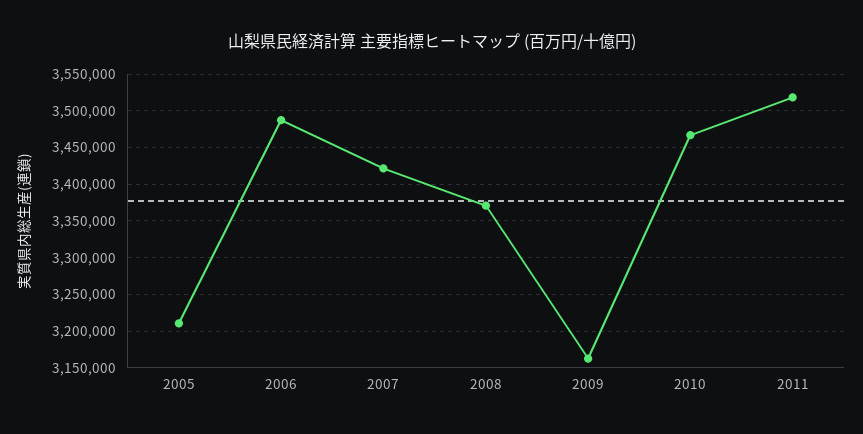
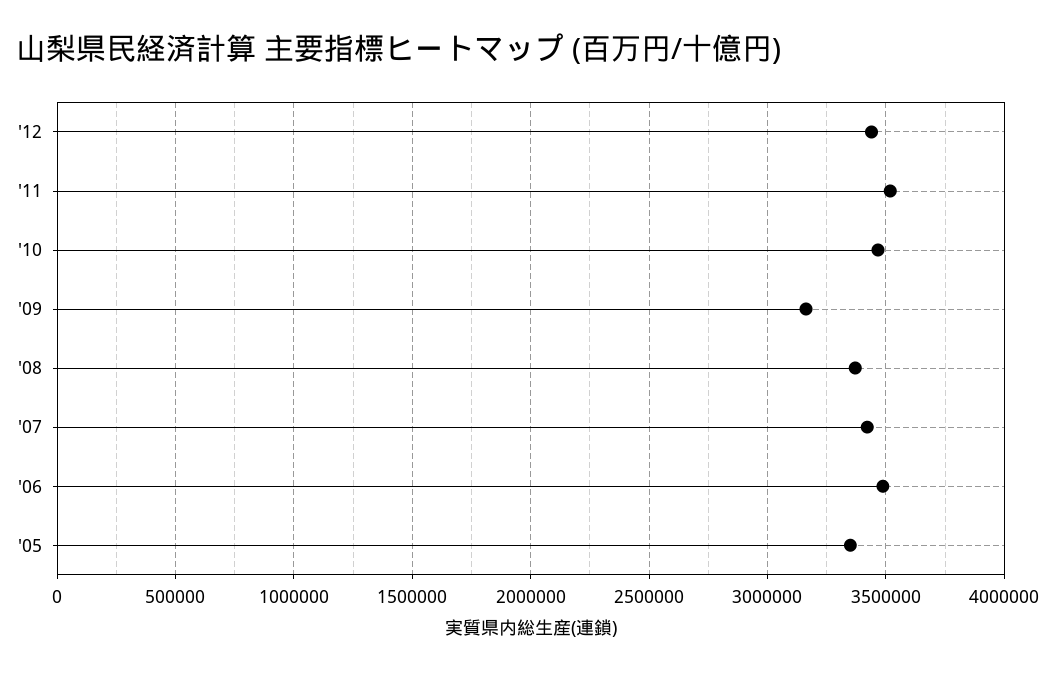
2005: 3210000 -> 3350000
'12: none -> 3450000

